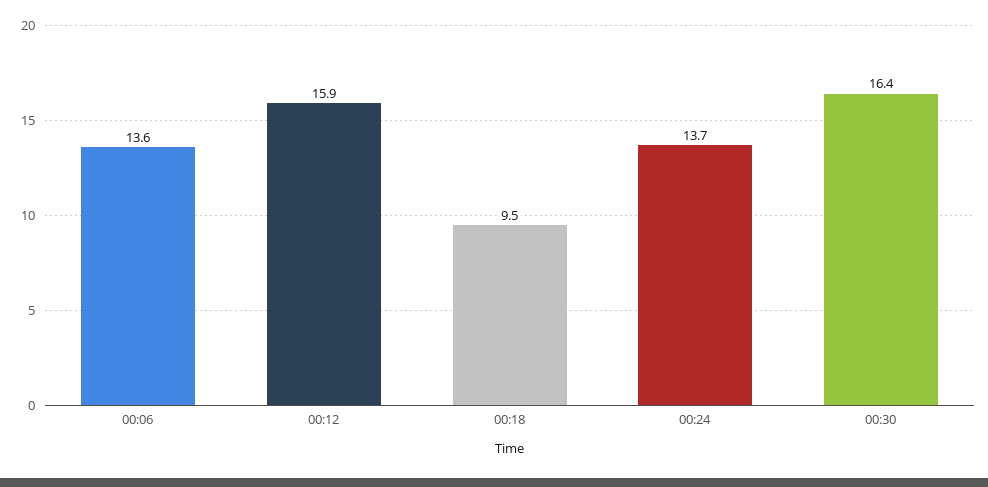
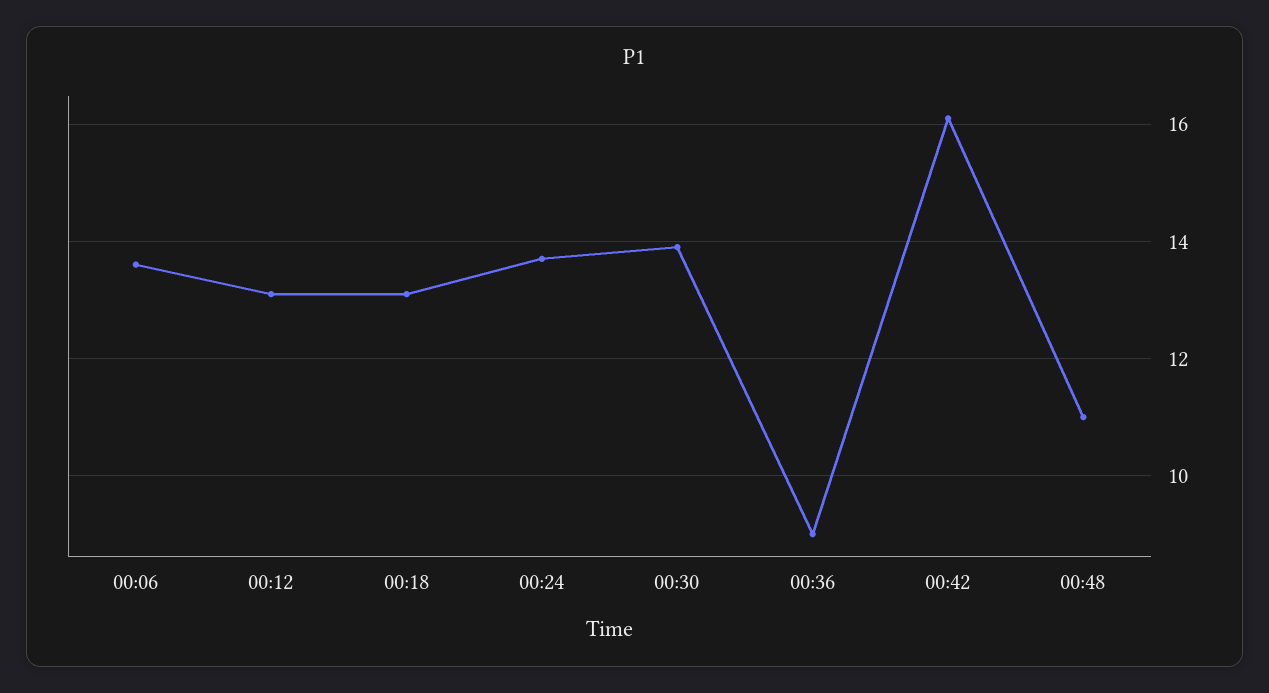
00:12: 15.9 -> 13
00:18: 9.5 -> 13
00:30: 16.4 -> 14
00:36: none -> 9
00:42: none -> 16
00:48: none -> 11

